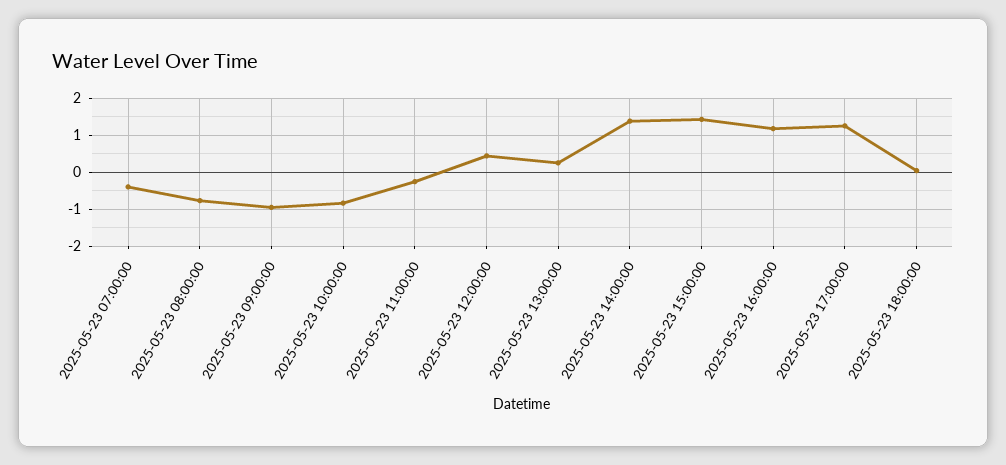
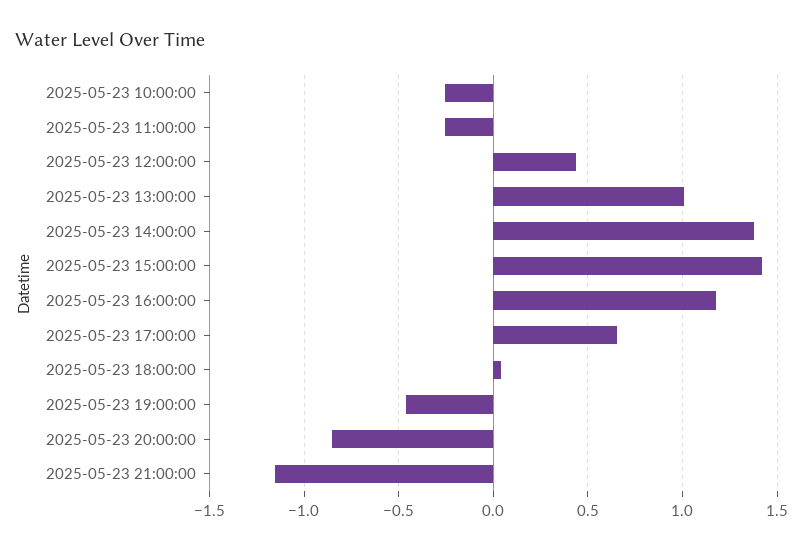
2025-05-23 07:00:00: -0.4 -> none
2025-05-23 08:00:00: -0.8 -> none
2025-05-23 09:00:00: -1 -> none
2025-05-23 10:00:00: -0.8 -> -0.25
2025-05-23 13:00:00: 0.2 -> 1
2025-05-23 17:00:00: 1.2 -> 0.65
2025-05-23 19:00:00: none -> -0.45
2025-05-23 20:00:00: none -> -0.85
2025-05-23 21:00:00: none -> -1.15

